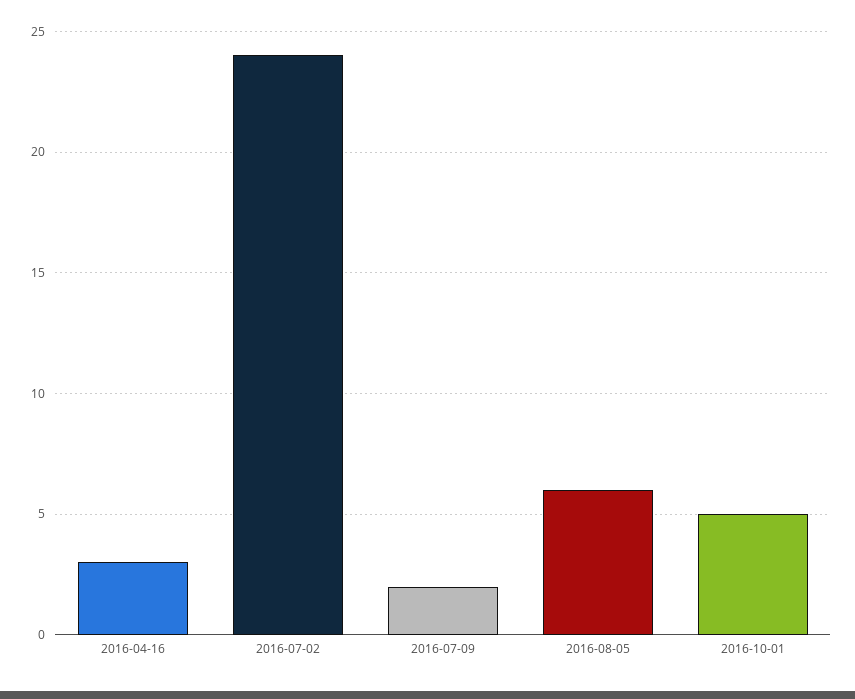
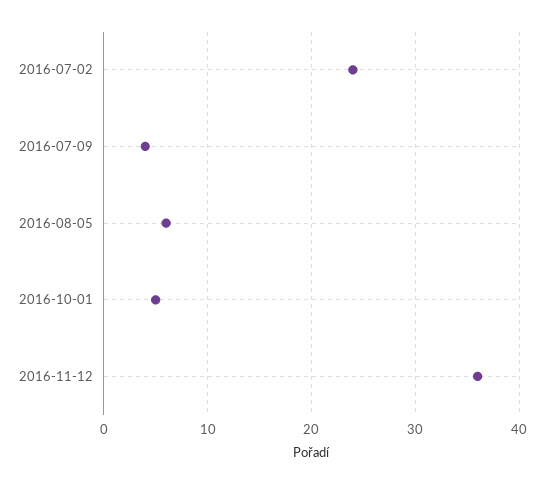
2016-04-16: 3 -> none
2016-07-09: 2 -> 4
2016-11-12: none -> 36

